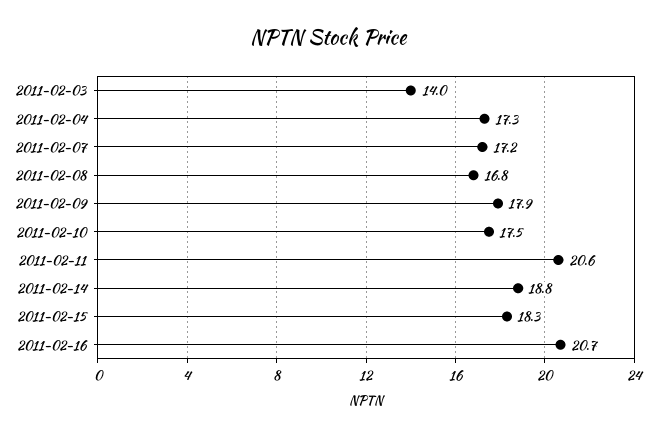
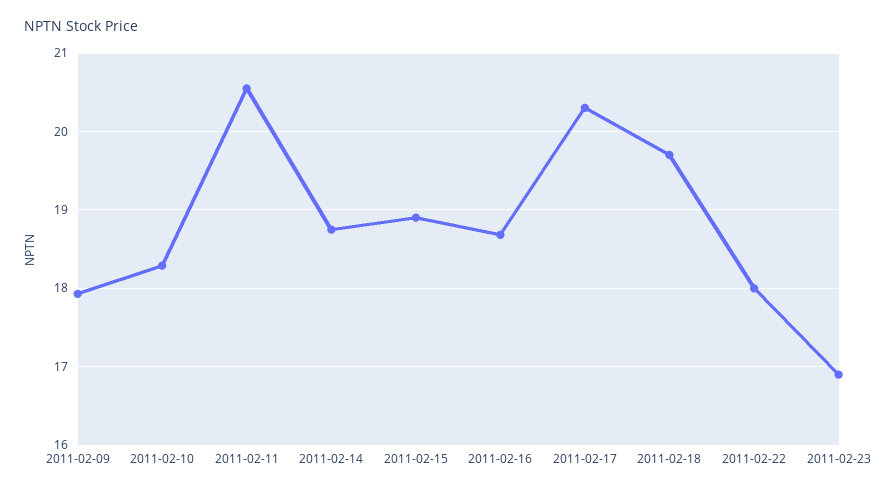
2011-02-03: 14 -> none
2011-02-04: 17.3 -> none
2011-02-07: 17.2 -> none
2011-02-08: 16.8 -> none
2011-02-10: 17.5 -> 18.3
2011-02-15: 18.3 -> 18.9
2011-02-16: 20.7 -> 18.7
2011-02-17: none -> 20.3
2011-02-18: none -> 19.7
2011-02-22: none -> 18
2011-02-23: none -> 16.9

